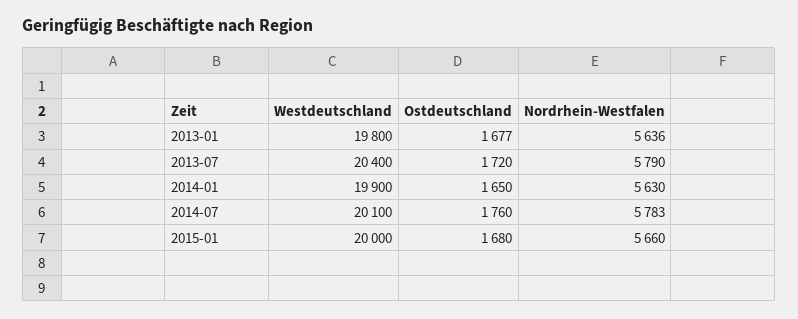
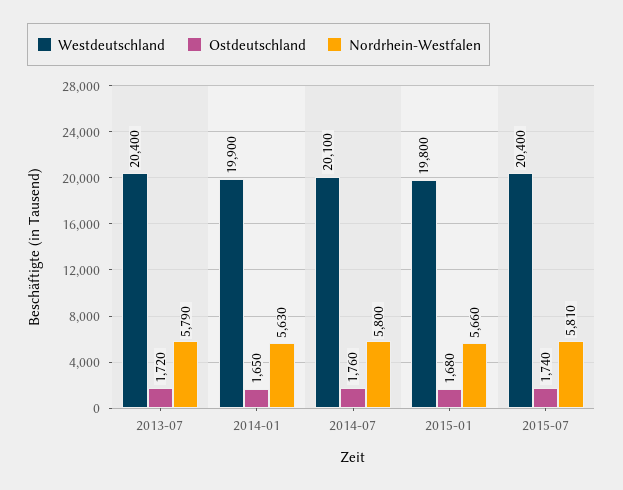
Westdeutschland, 2013-01: 19800 -> none
Ostdeutschland, 2013-01: 1677 -> none
Nordrhein-Westfalen, 2013-01: 5636 -> none
Nordrhein-Westfalen, 2014-07: 5783 -> 5800
Westdeutschland, 2015-01: 20000 -> 19800
Westdeutschland, 2015-07: none -> 20400
Ostdeutschland, 2015-07: none -> 1740
Nordrhein-Westfalen, 2015-07: none -> 5810

